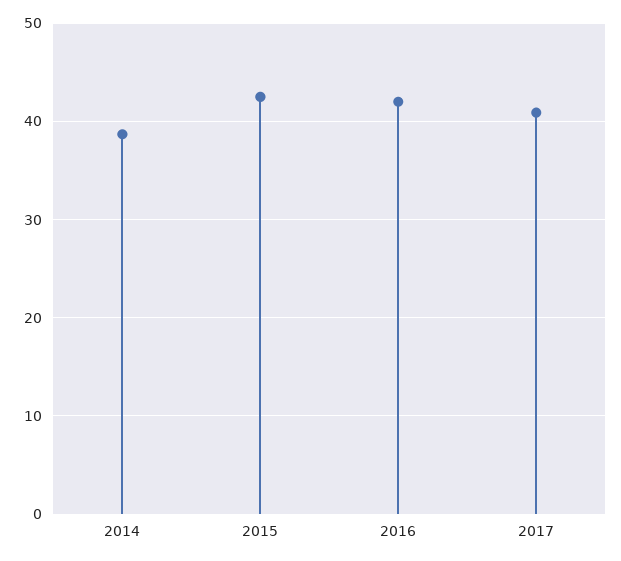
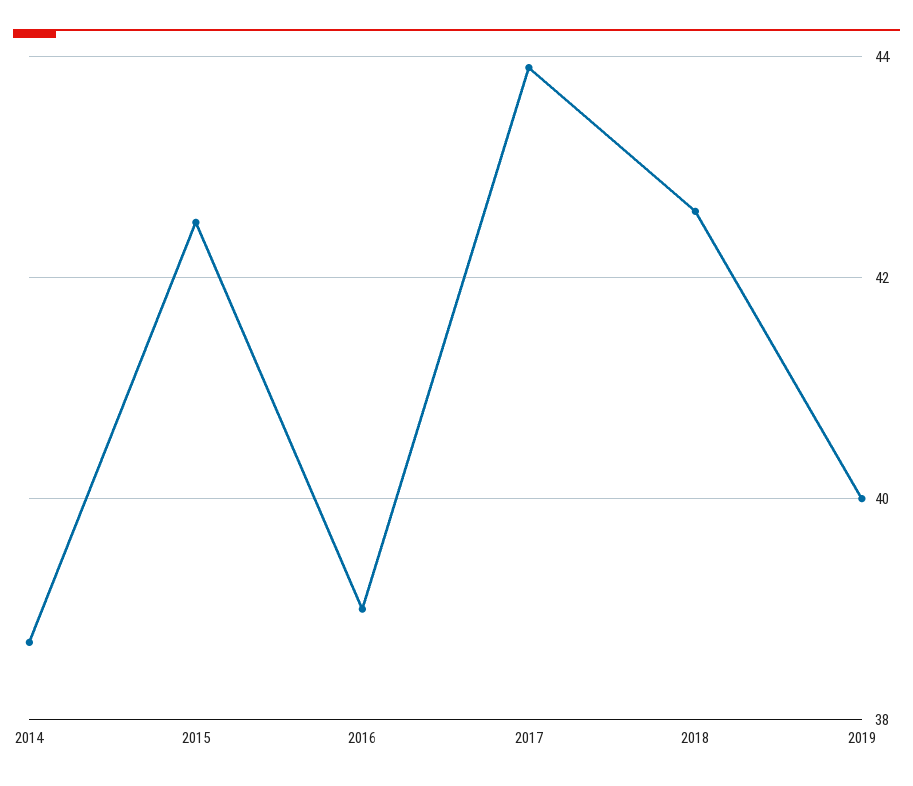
2016: 42 -> 39
2017: 41 -> 44
2018: none -> 42.5
2019: none -> 40

